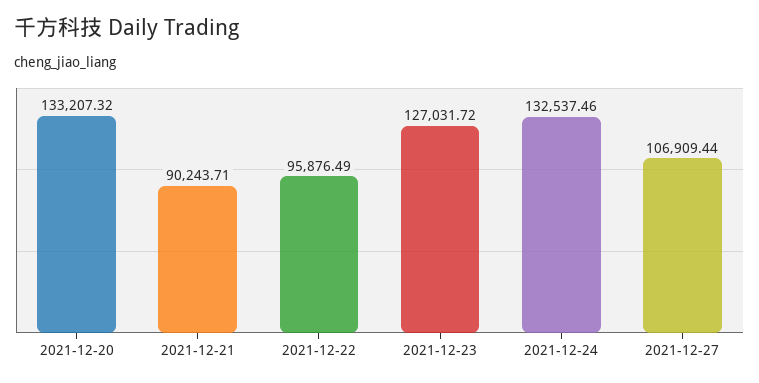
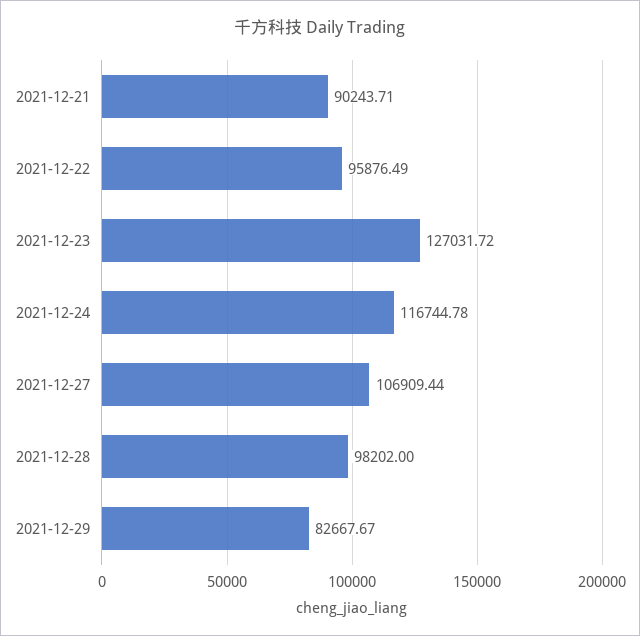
2021-12-20: 133207.32 -> none
2021-12-24: 132537.46 -> 116744.78
2021-12-28: none -> 98202
2021-12-29: none -> 82667.67

